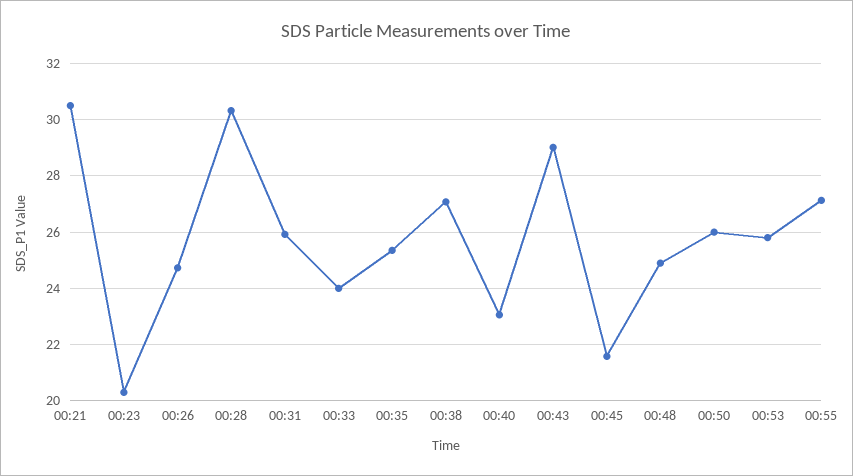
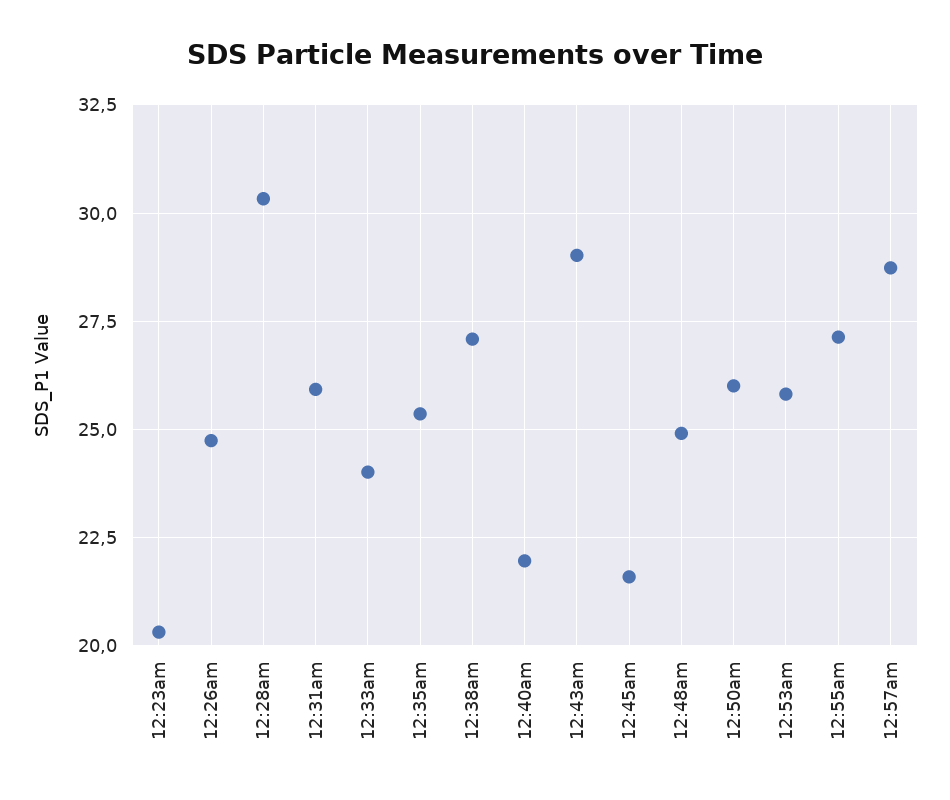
00:21: 30.5 -> none
00:40: 23 -> 22
12:57am: none -> 28.75

